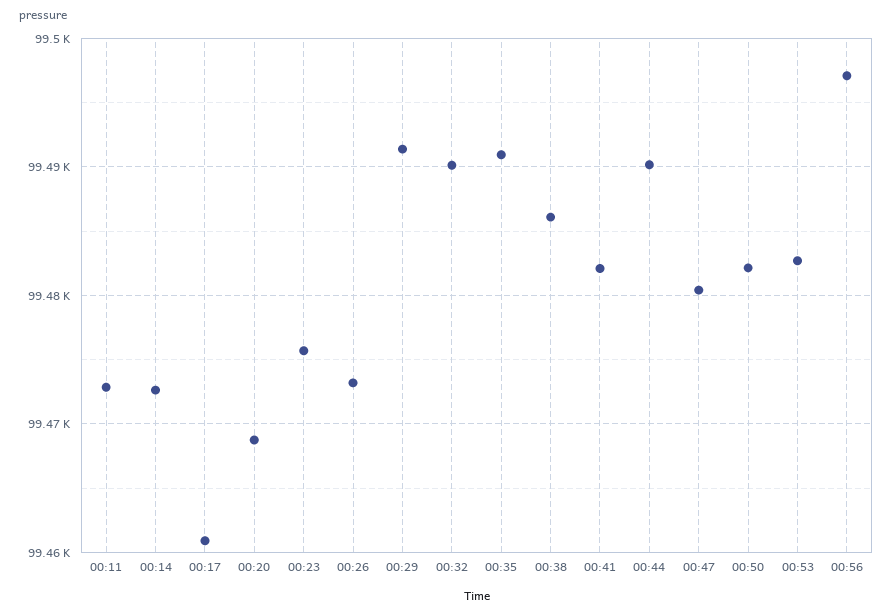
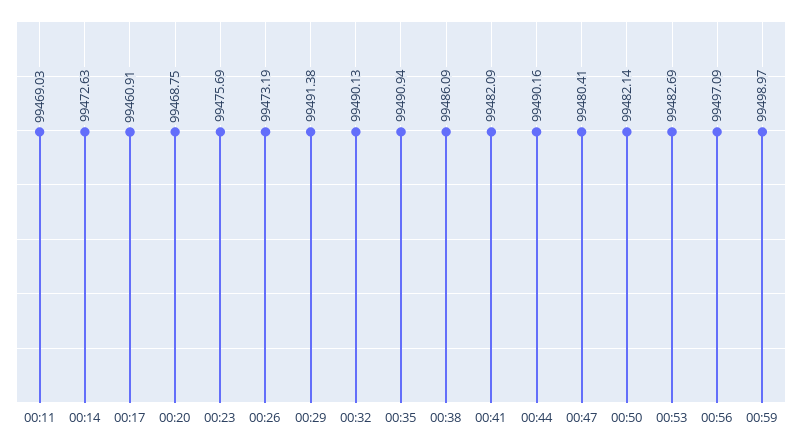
00:11: 99473 -> 99469.03
00:59: none -> 99498.97

